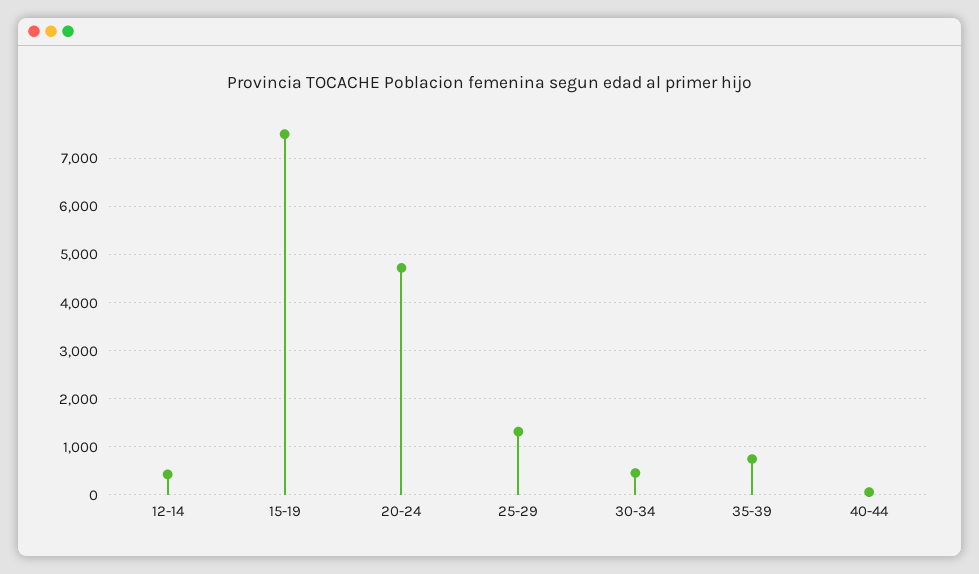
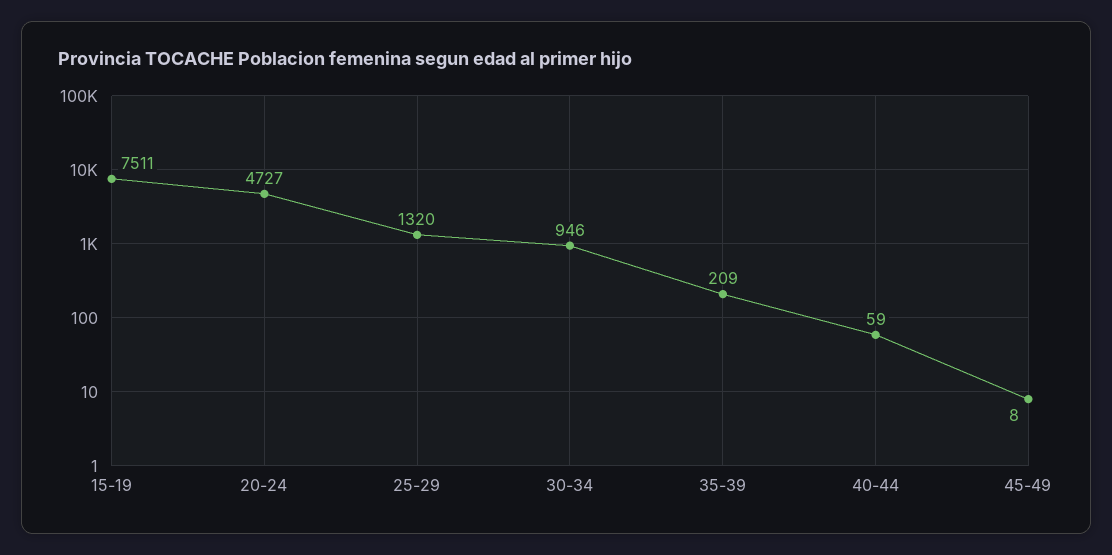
12-14: 400 -> none
30-34: 400 -> 946
35-39: 800 -> 209
45-49: none -> 8

